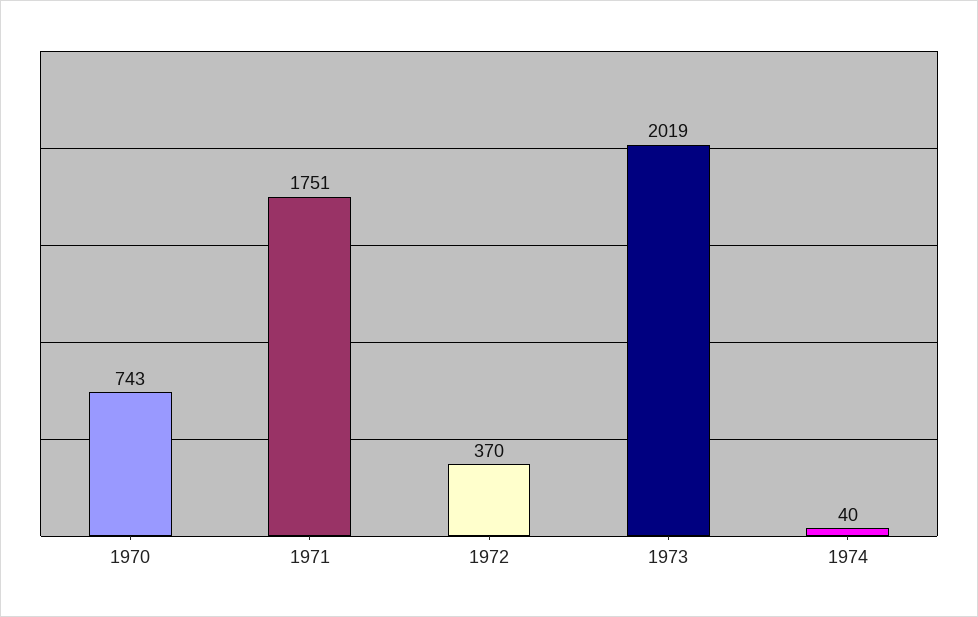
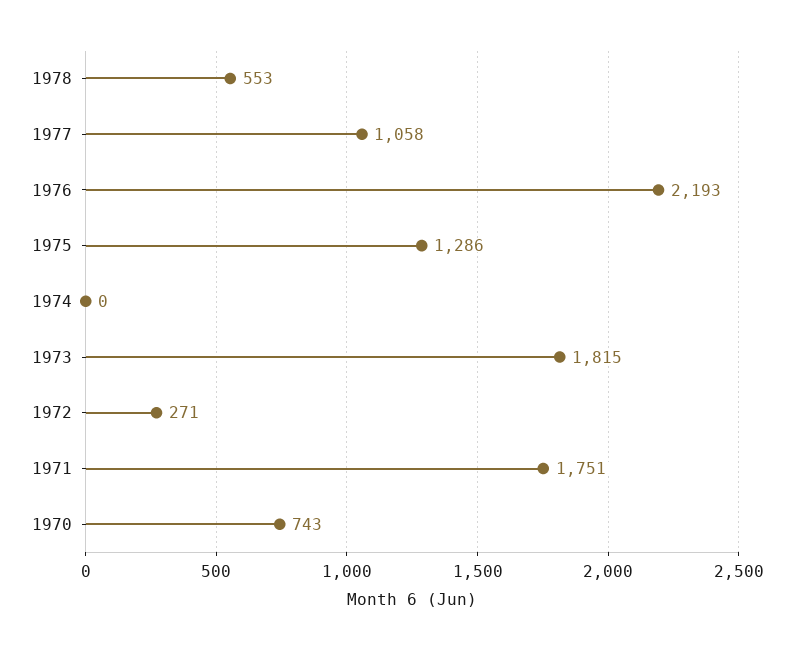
1972: 370 -> 271
1973: 2019 -> 1815
1974: 40 -> 0
1978: none -> 553
1977: none -> 1058
1976: none -> 2193
1975: none -> 1286

